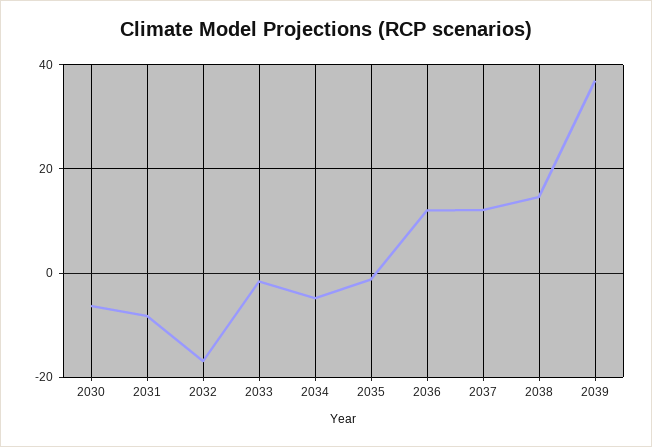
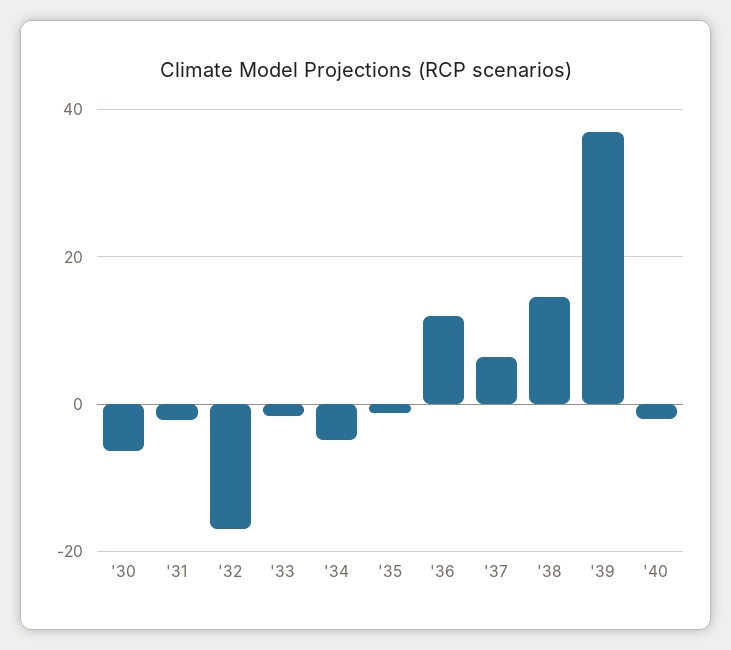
2031: -8 -> -2
2037: 12 -> 6
'40: none -> -2

